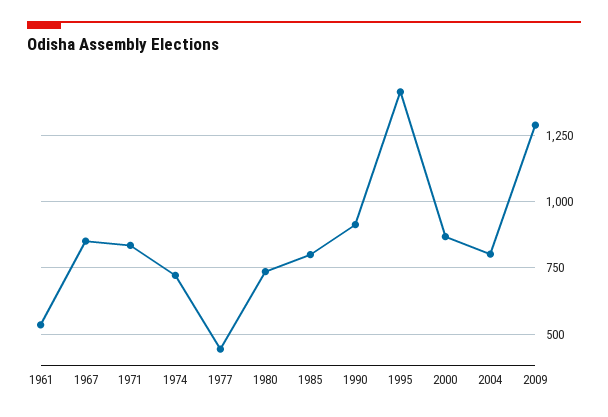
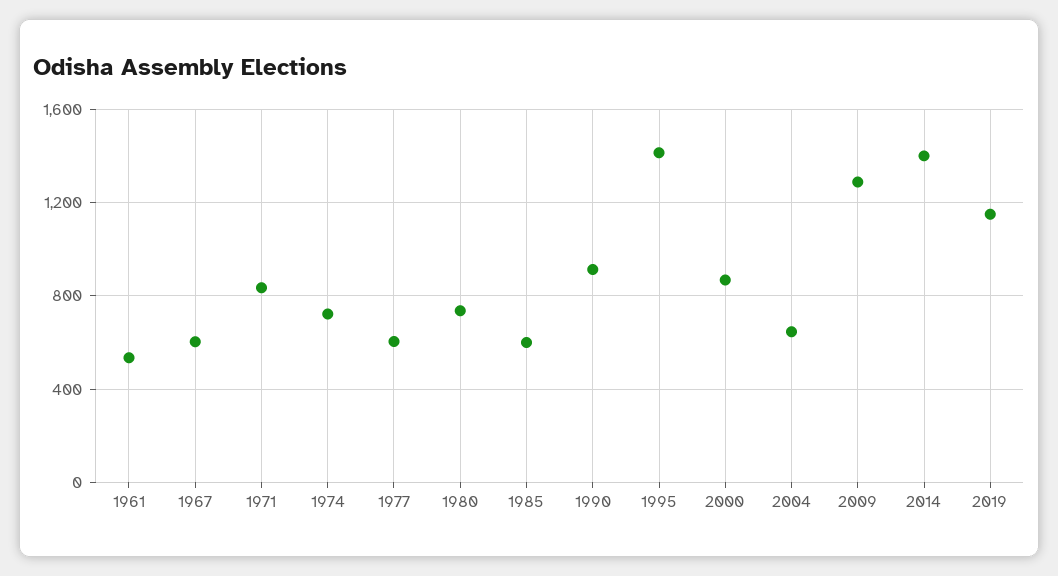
1967: 850 -> 600
1977: 450 -> 600
1985: 800 -> 600
2004: 800 -> 650
2014: none -> 1400
2019: none -> 1150

